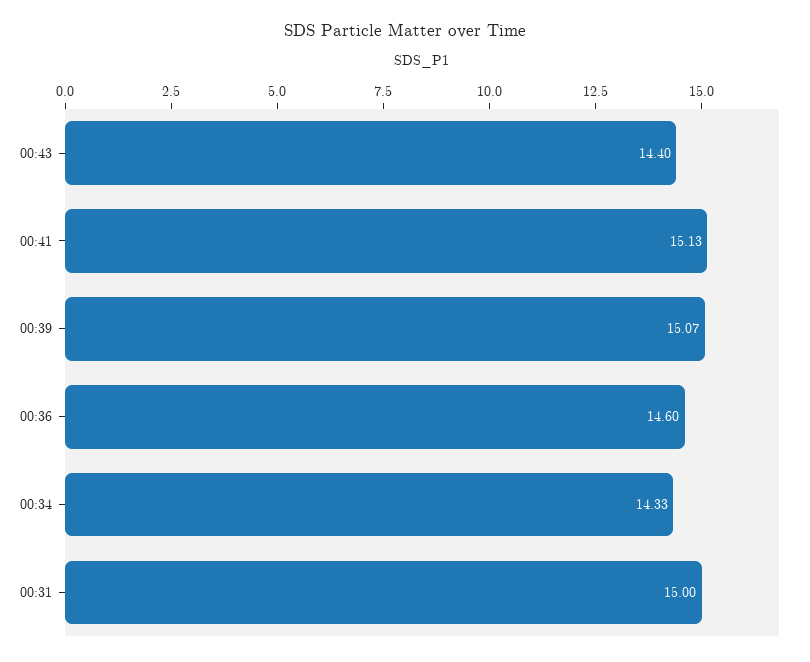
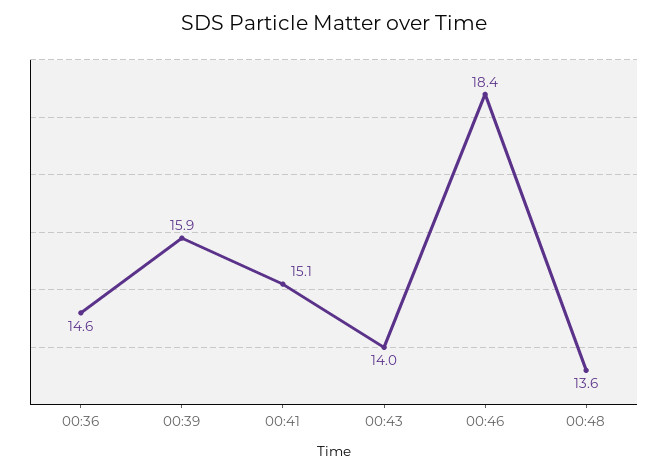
00:43: 14.4 -> 14
00:39: 15.07 -> 15.9
00:34: 14.33 -> none
00:31: 15 -> none
00:46: none -> 18.4
00:48: none -> 13.6

